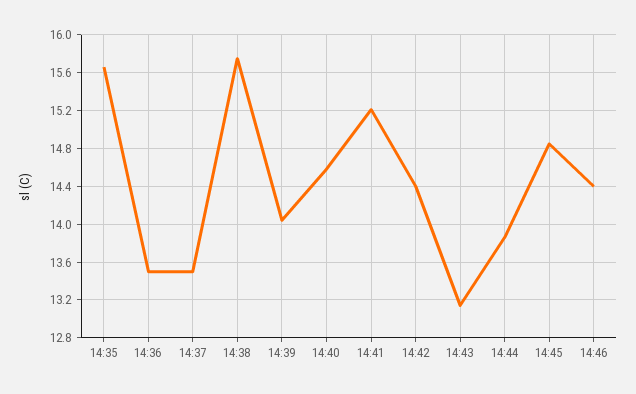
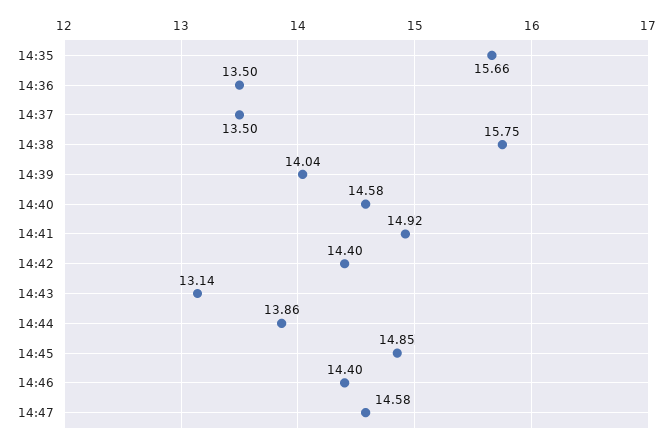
14:41: 15.2 -> 14.92
14:47: none -> 14.58

